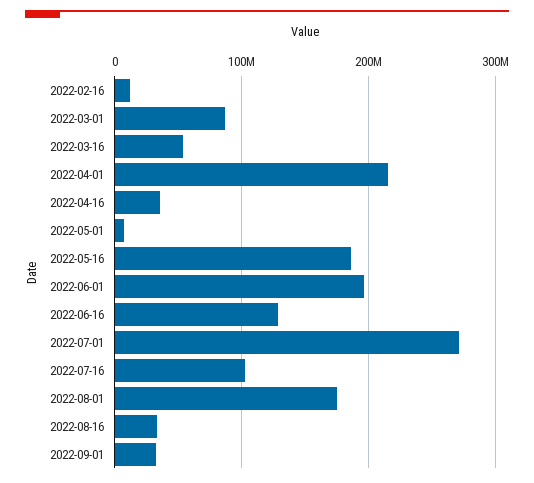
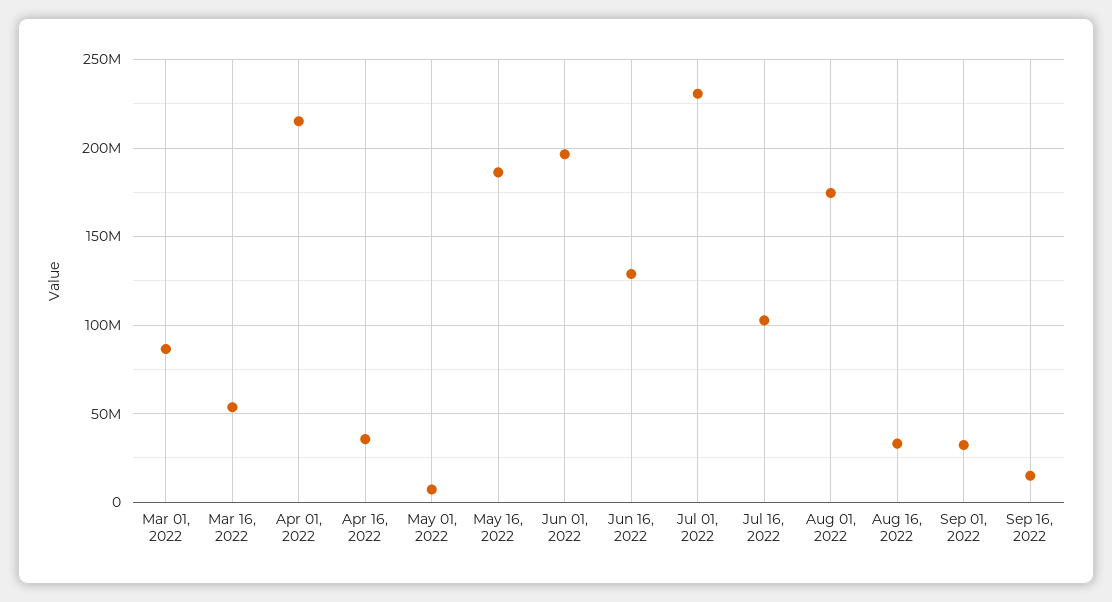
2022-02-16: 10000000 -> none
2022-07-01: 270000000 -> 230000000
Sep 16, 2022: none -> 15000000

